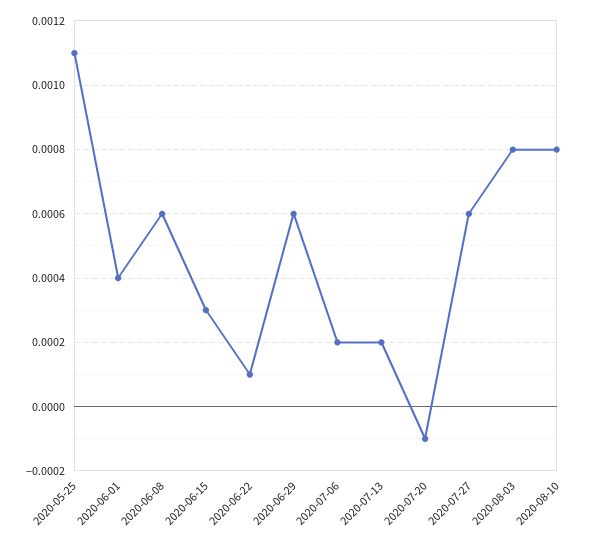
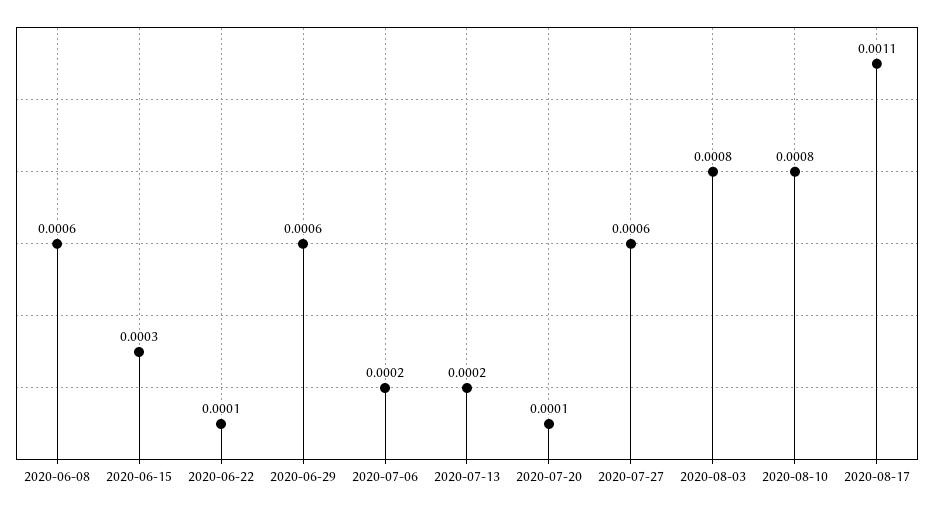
2020-05-25: 0.0011 -> none
2020-06-01: 0.0004 -> none
2020-07-20: -0.0001 -> 0.0001
2020-08-17: none -> 0.0011

